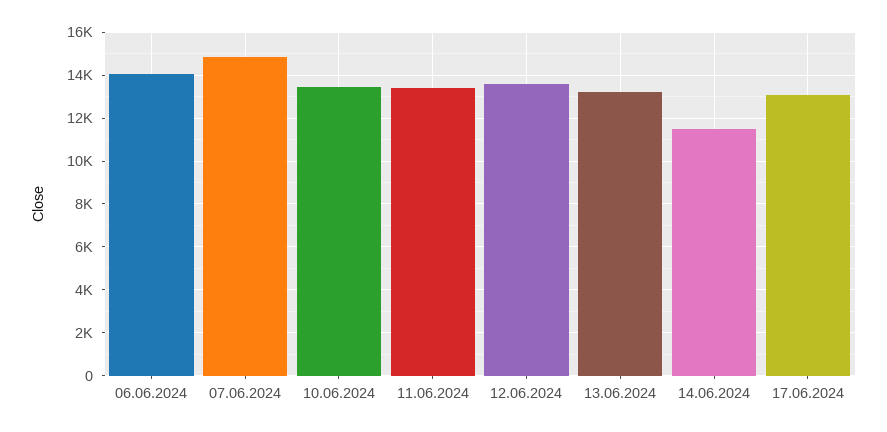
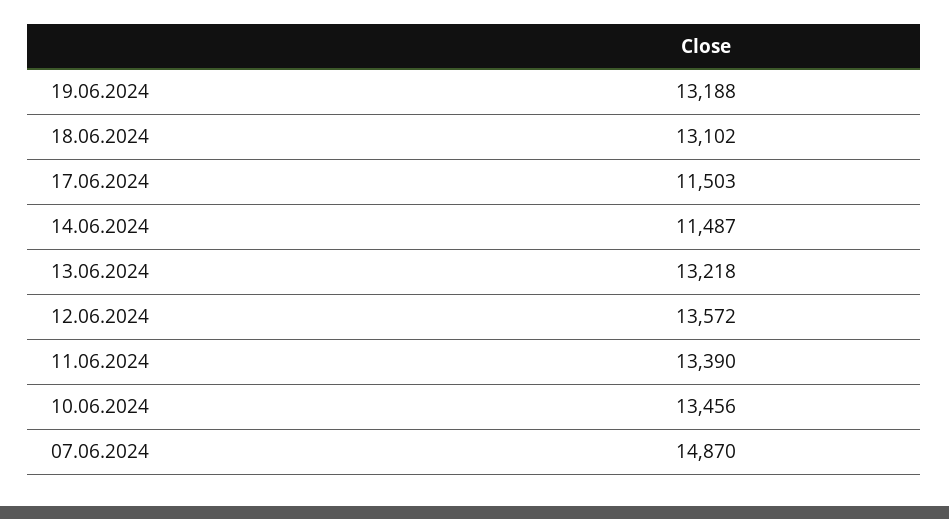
06.06.2024: 14000 -> none
17.06.2024: 13000 -> 11503
19.06.2024: none -> 13188
18.06.2024: none -> 13102

